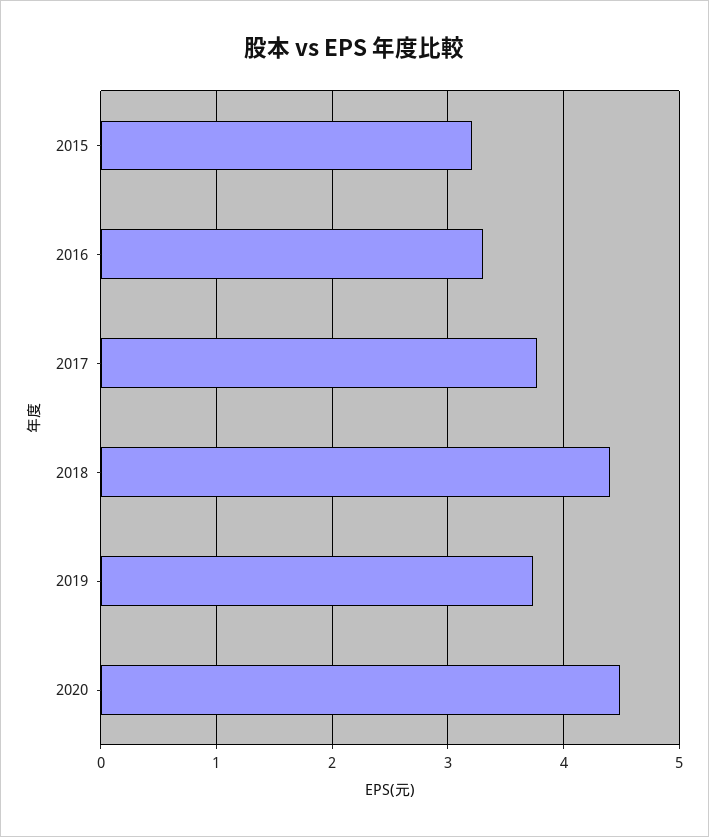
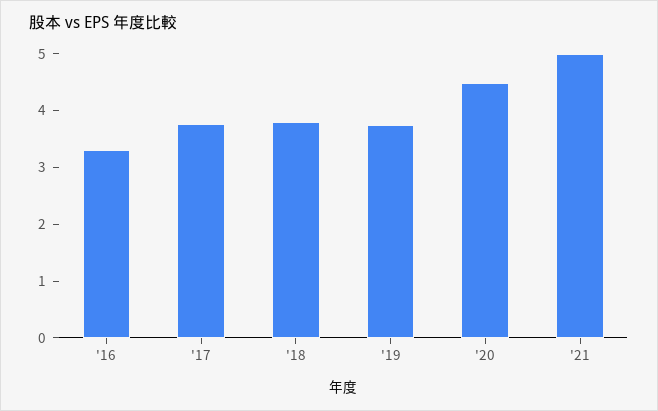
2015: 3.2 -> none
2018: 4.4 -> 3.8
'21: none -> 5

